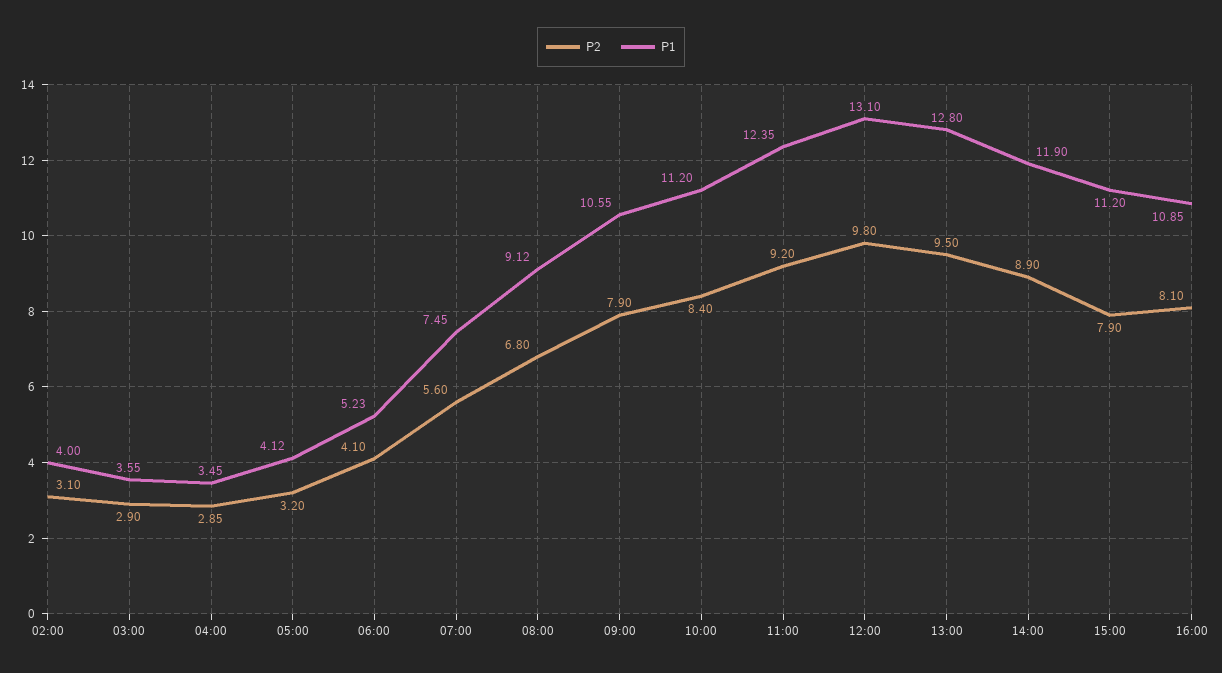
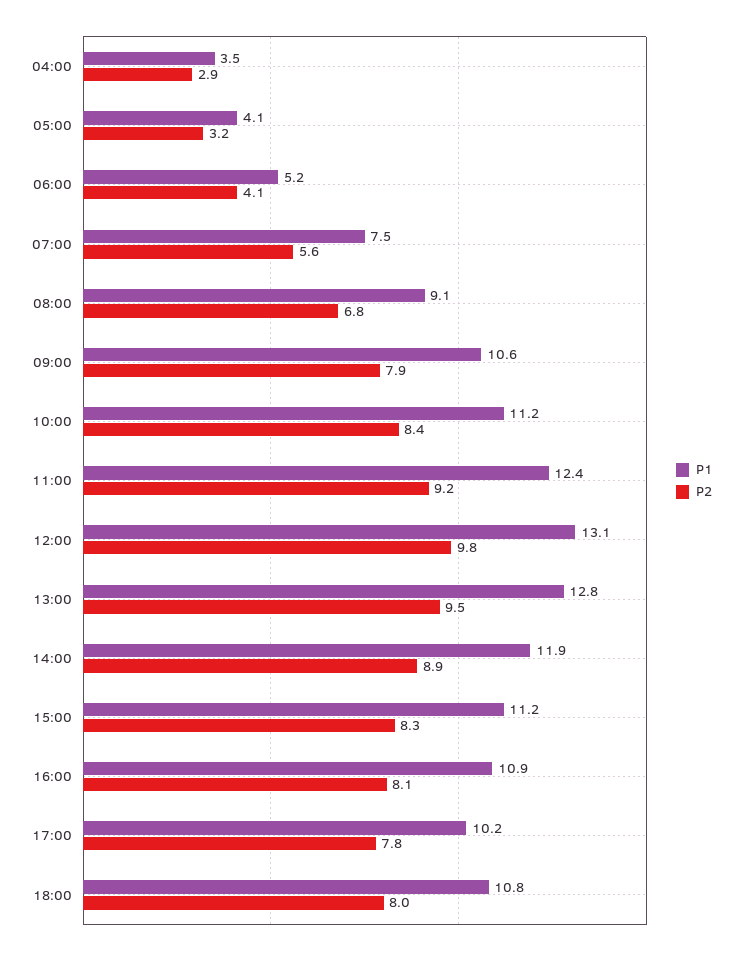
P2, 02:00: 3.1 -> none
P1, 02:00: 4 -> none
P2, 03:00: 2.9 -> none
P1, 03:00: 3.55 -> none
P2, 15:00: 7.9 -> 8.3
P1, 17:00: none -> 10.2
P2, 17:00: none -> 7.8
P1, 18:00: none -> 10.8
P2, 18:00: none -> 8

